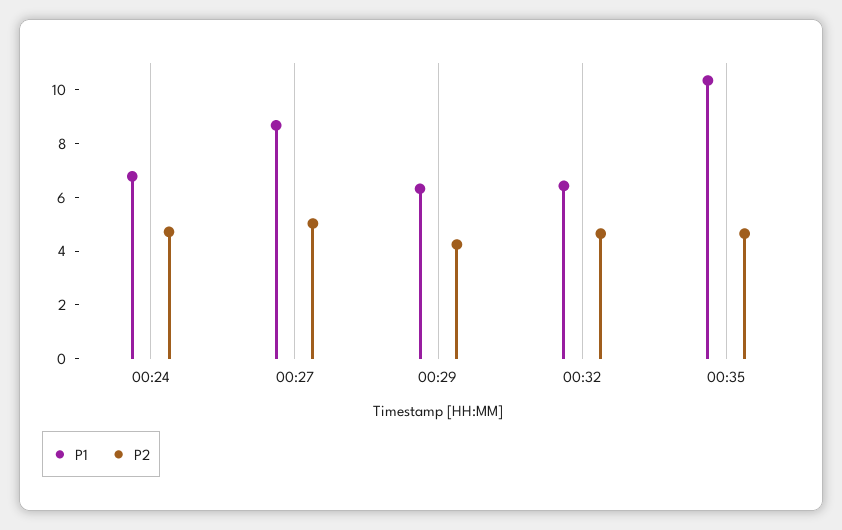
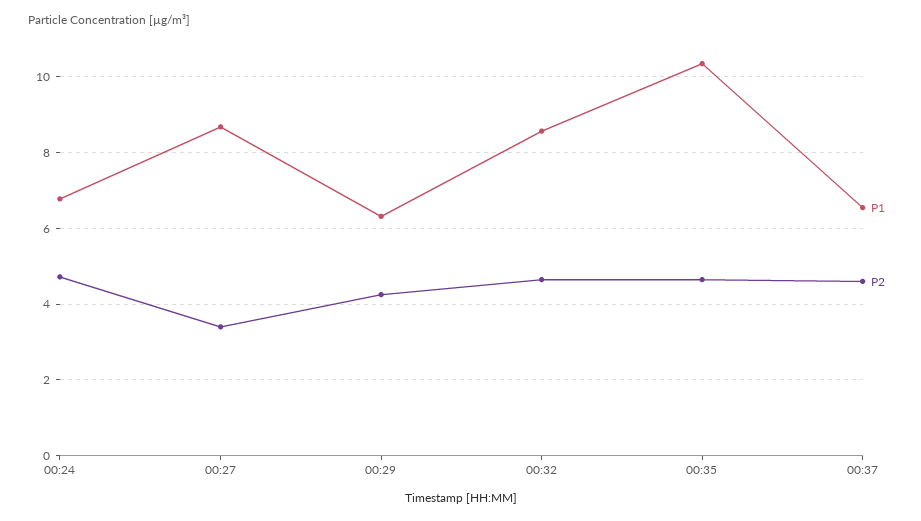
P2, 00:27: 5 -> 3.4
P1, 00:32: 6.5 -> 8.6
P1, 00:37: none -> 6.6
P2, 00:37: none -> 4.6

